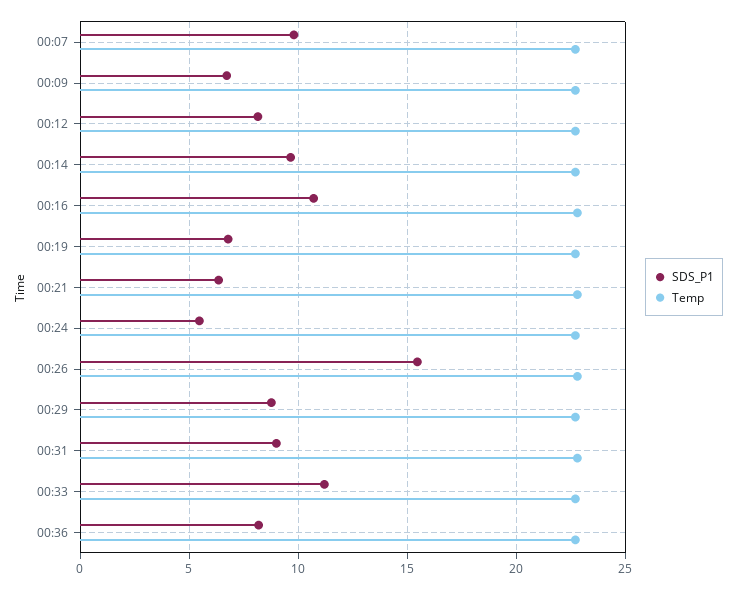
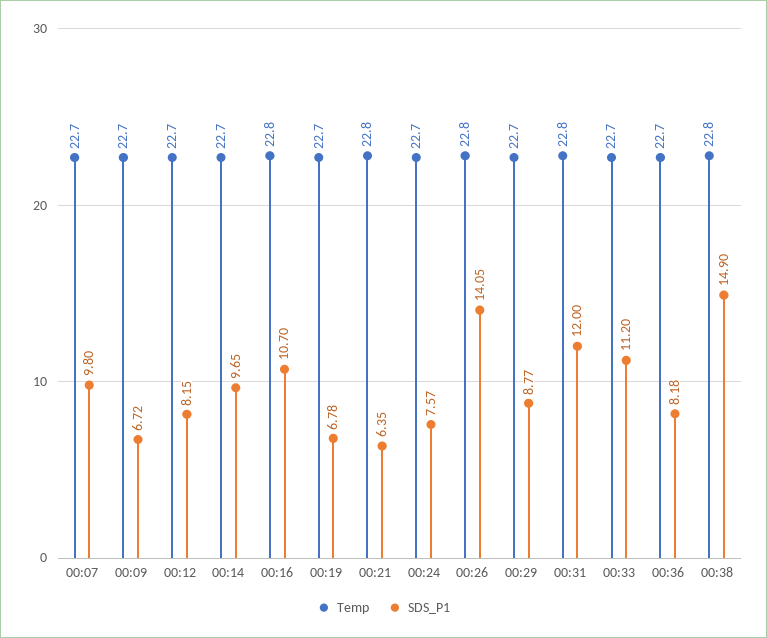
SDS_P1, 00:24: 5.5 -> 7.57
SDS_P1, 00:26: 15.5 -> 14.05
SDS_P1, 00:31: 9 -> 12
Temp, 00:38: none -> 22.8
SDS_P1, 00:38: none -> 14.9

